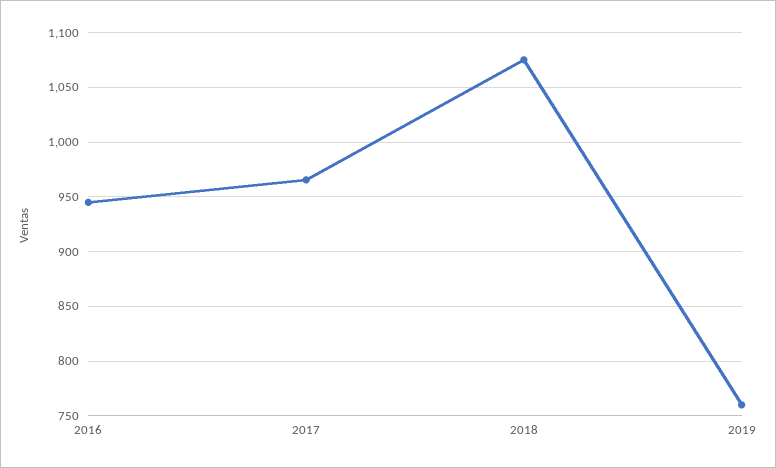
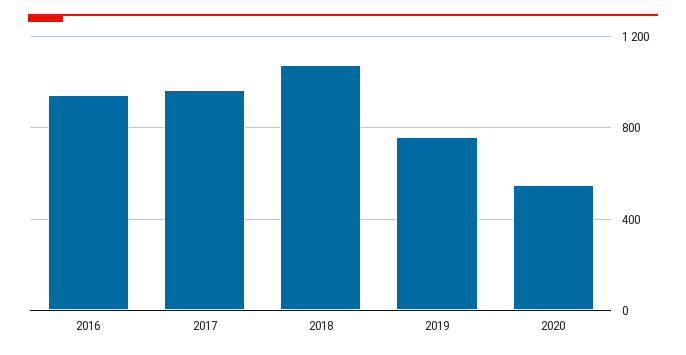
2020: none -> 550

